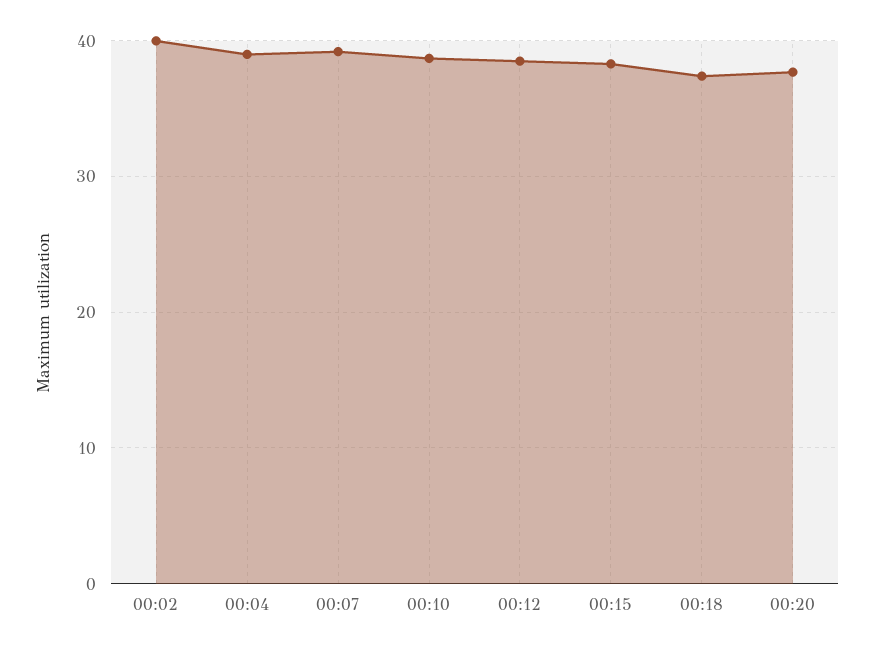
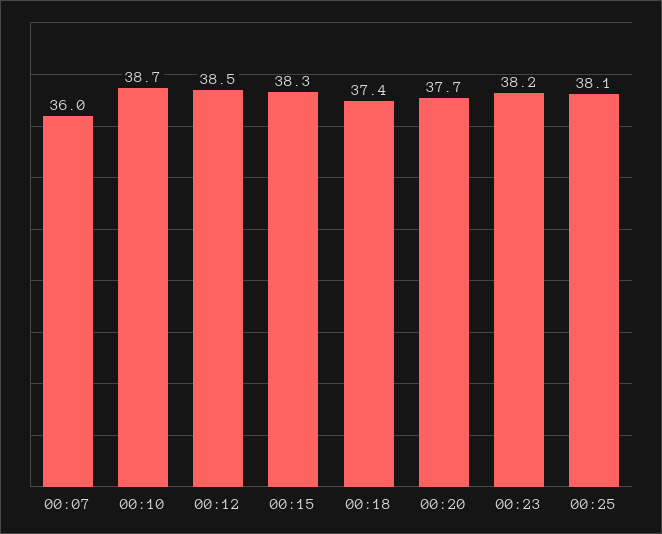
00:02: 40 -> none
00:04: 39 -> none
00:07: 39 -> 36
00:23: none -> 38.2
00:25: none -> 38.1

